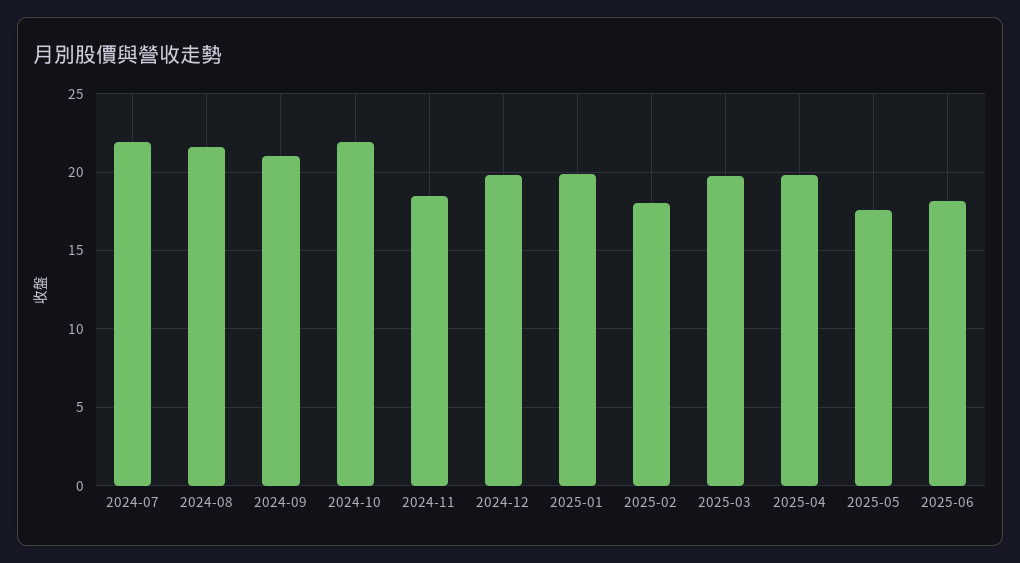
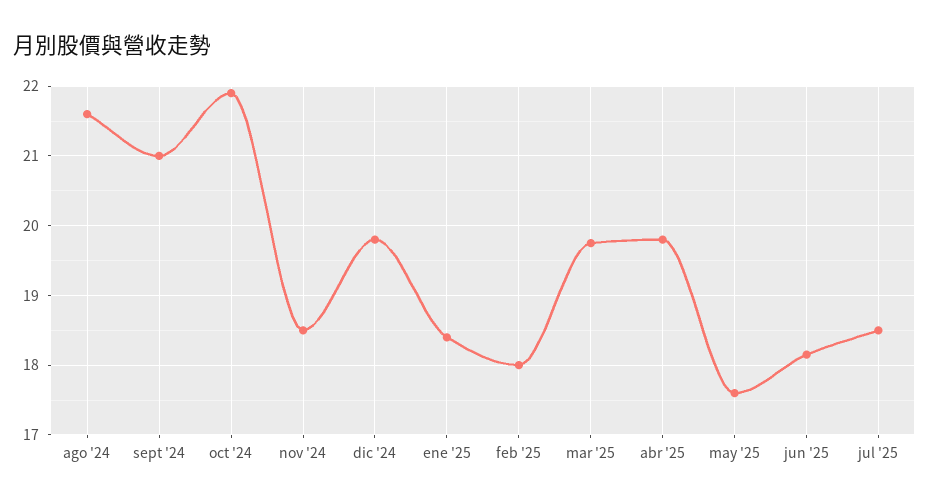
2024-07: 22 -> none
2025-01: 20 -> 18.4
jul '25: none -> 18.5

